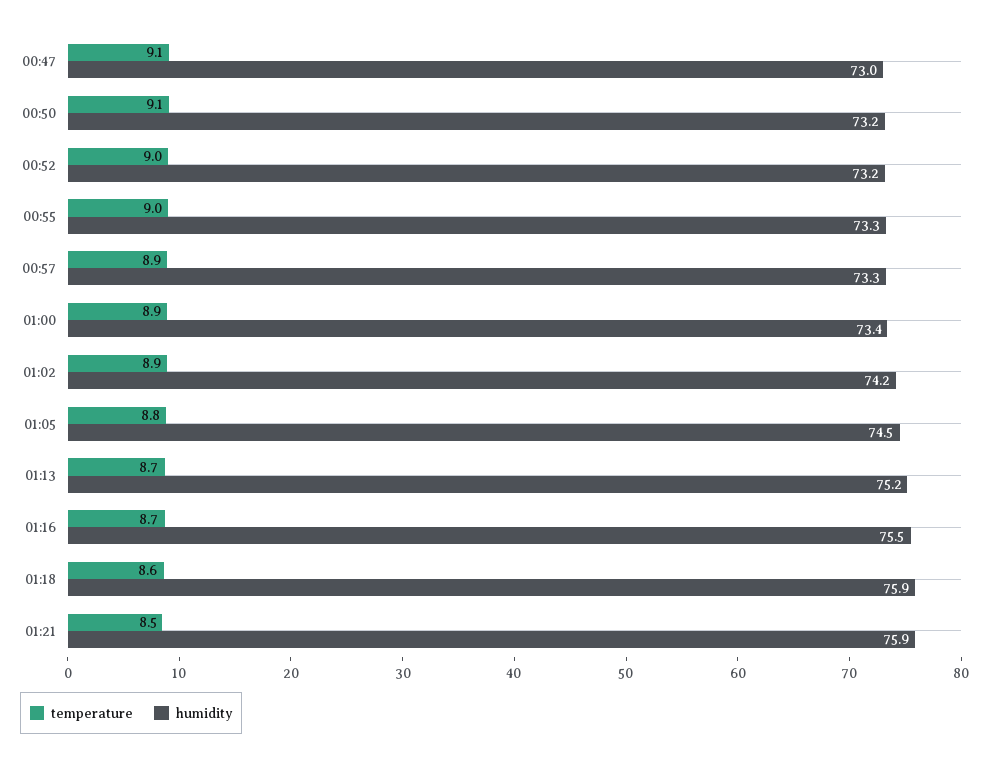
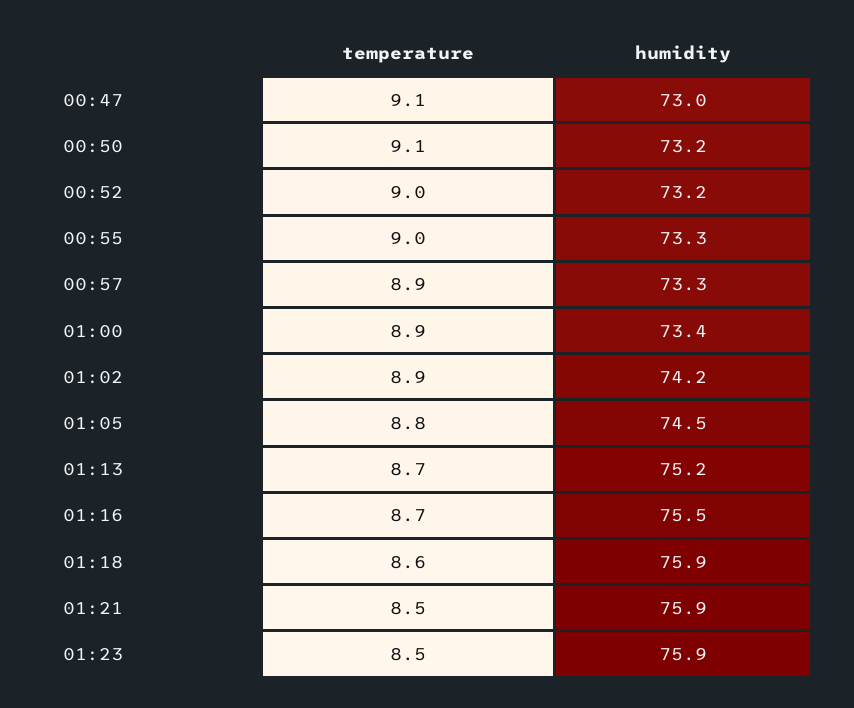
temperature, 01:23: none -> 8.5
humidity, 01:23: none -> 75.9

